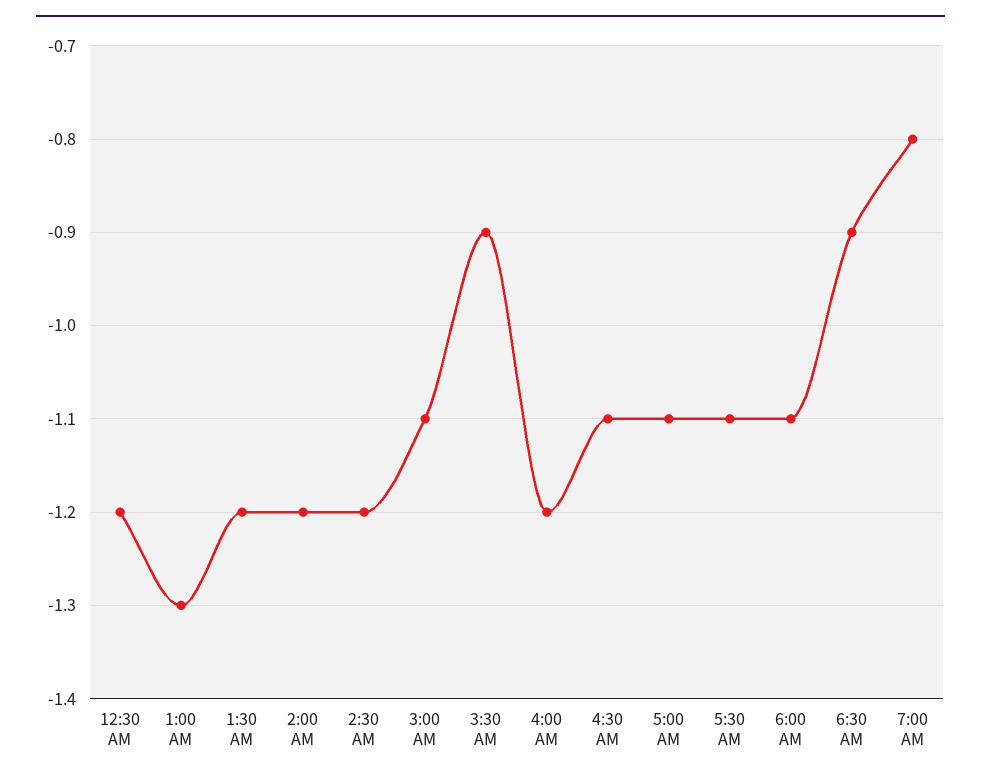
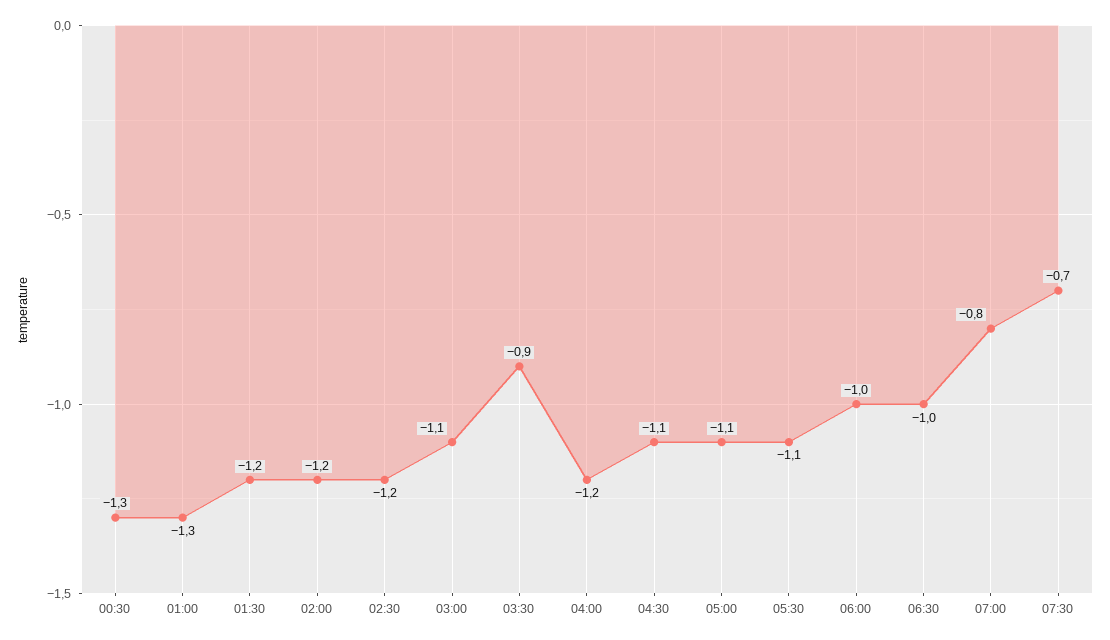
12:30 AM: -1.2 -> -1.3
6:00 AM: -1.1 -> -1
6:30 AM: -0.9 -> -1
07:30: none -> -0.7

